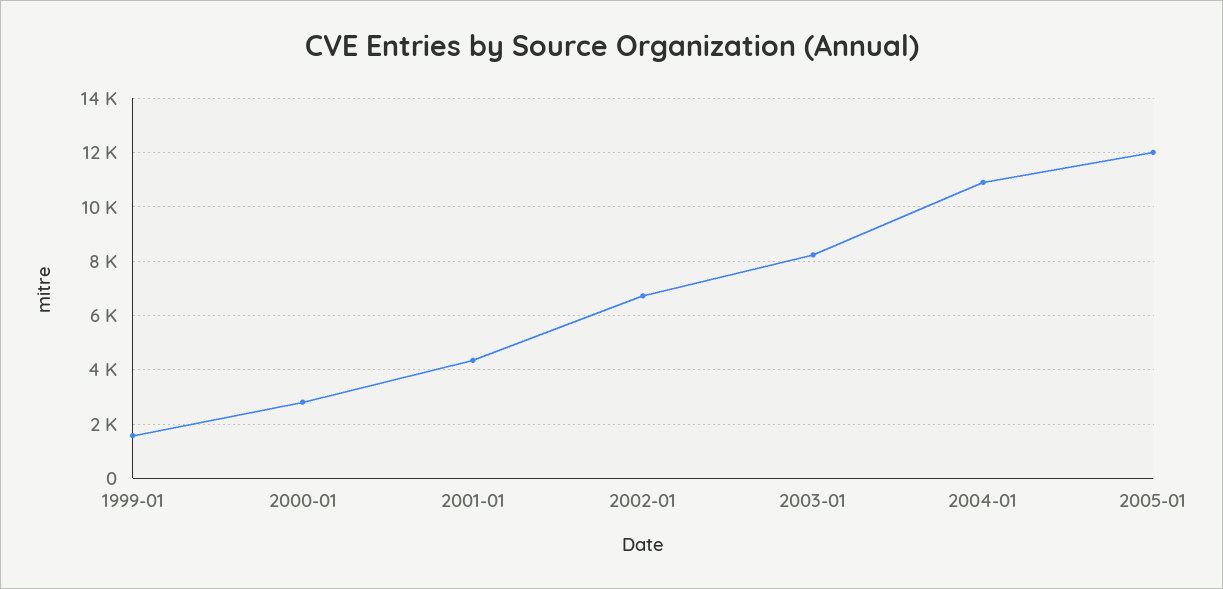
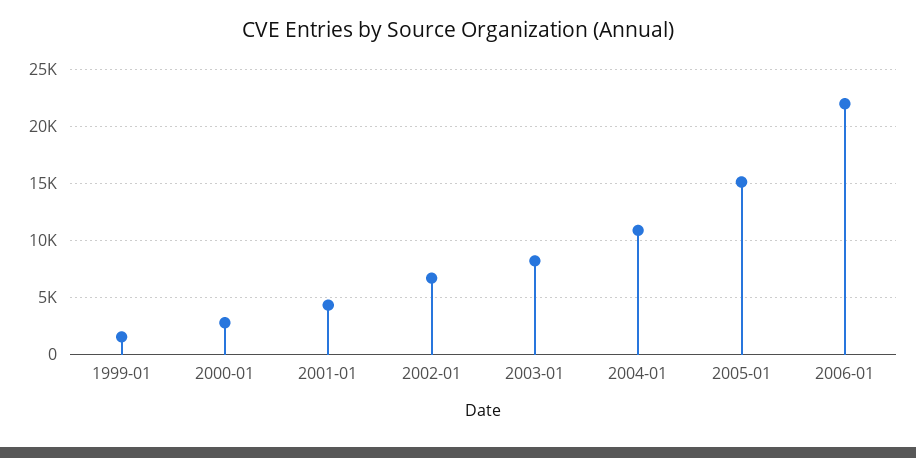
2005-01: 12000 -> 15000
2006-01: none -> 22000

